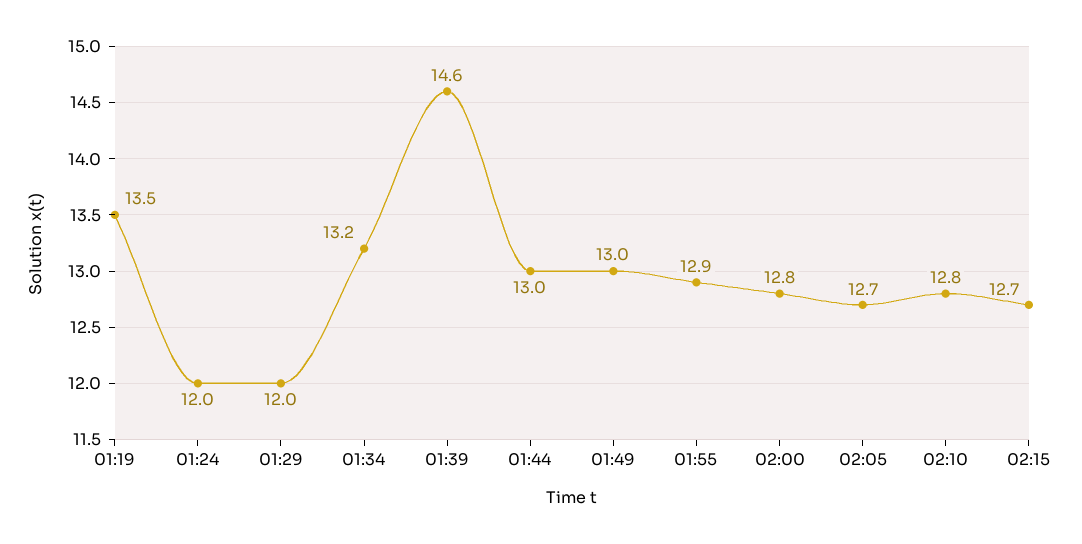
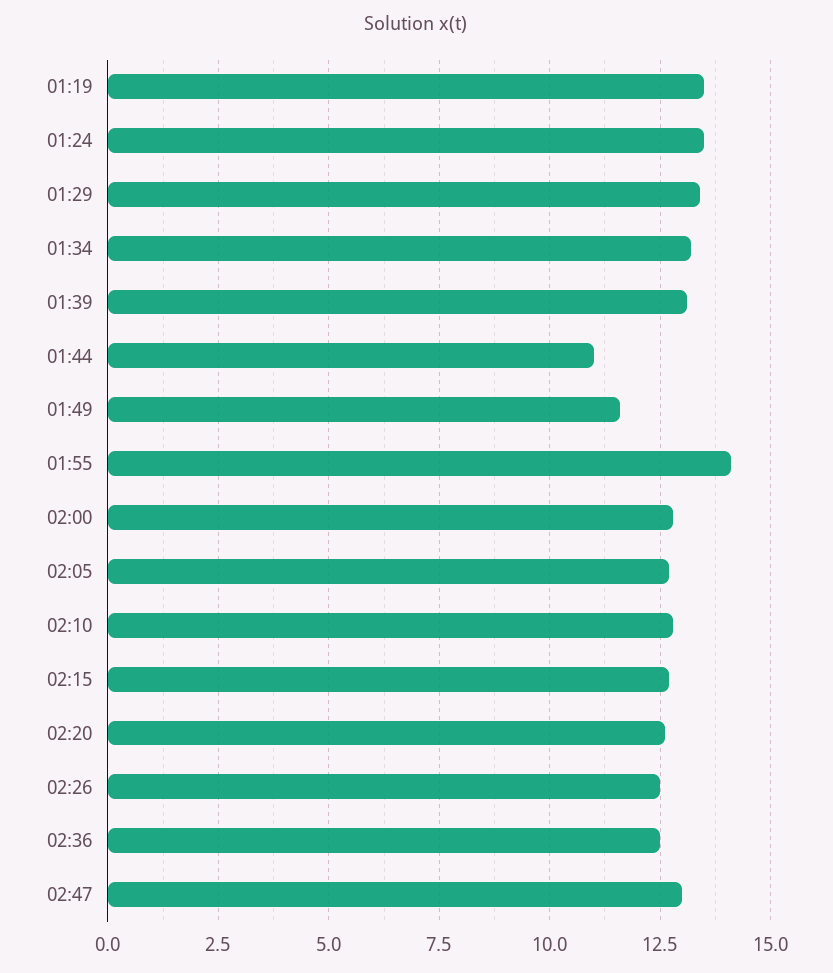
01:24: 12 -> 13.5
01:29: 12 -> 13.5
01:39: 14.6 -> 13
01:44: 13 -> 11
01:49: 13 -> 11.5
01:55: 12.9 -> 14
02:20: none -> 12.5
02:26: none -> 12.5
02:36: none -> 12.5
02:47: none -> 13

